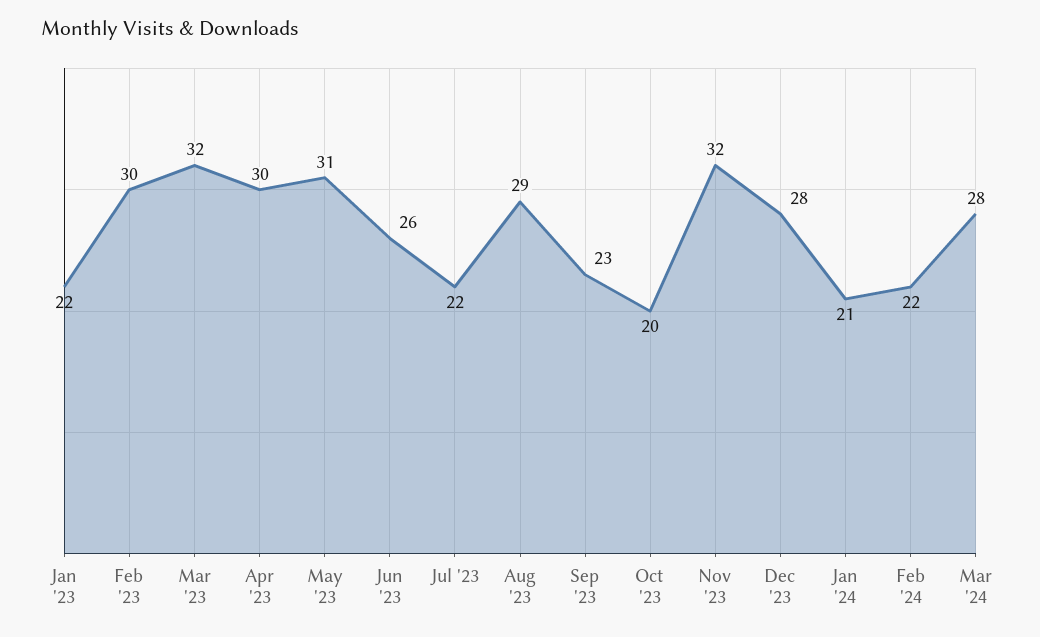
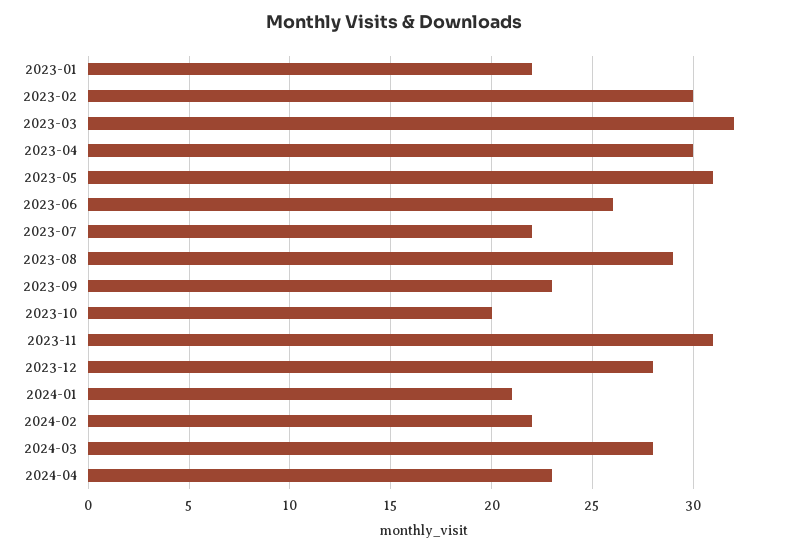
Nov '23: 32 -> 31
2024-04: none -> 23

